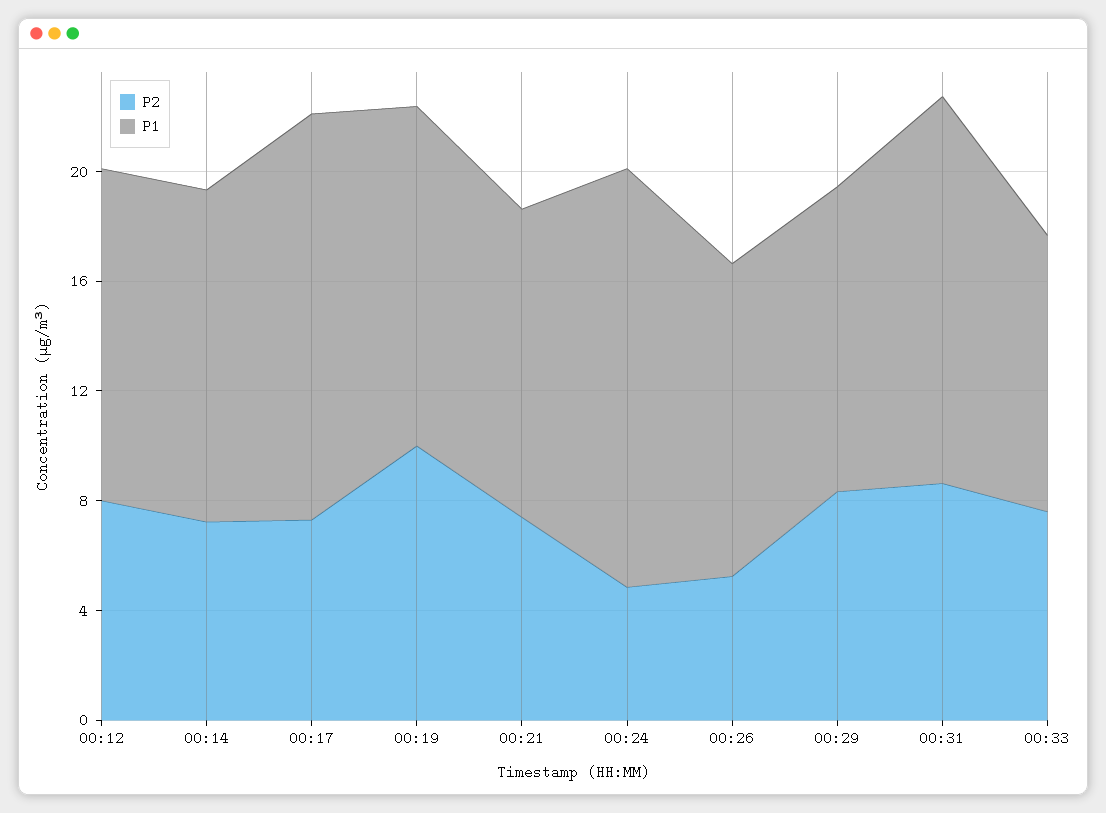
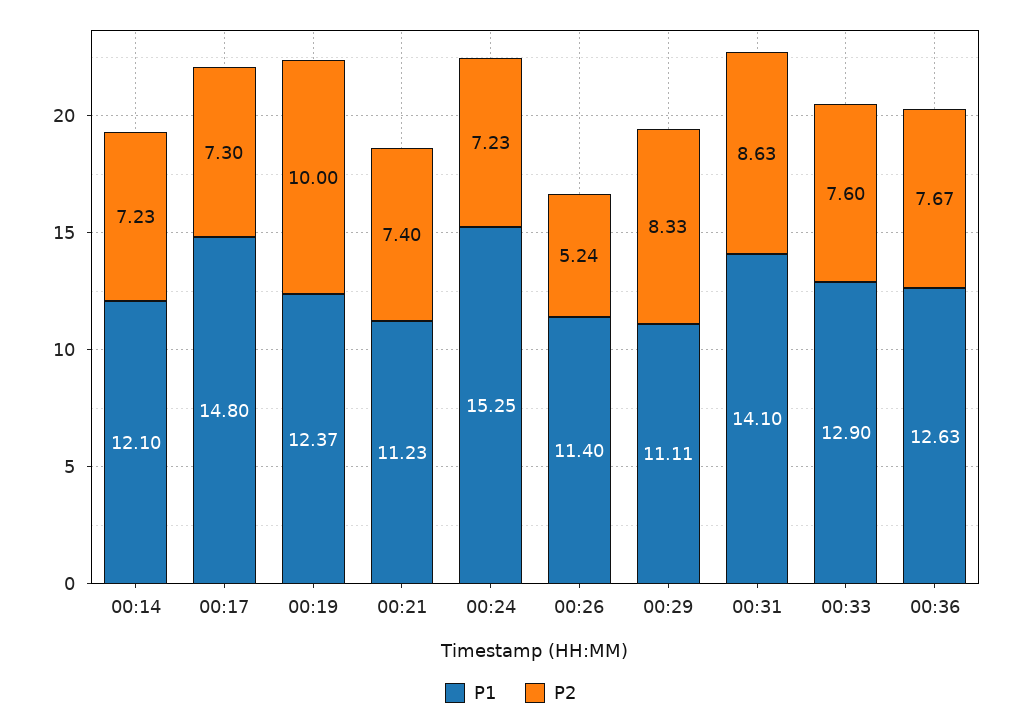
P2, 00:12: 8 -> none
P1, 00:12: 12 -> none
P2, 00:24: 5 -> 7.23
P1, 00:33: 10 -> 12.9
P1, 00:36: none -> 12.63
P2, 00:36: none -> 7.67

